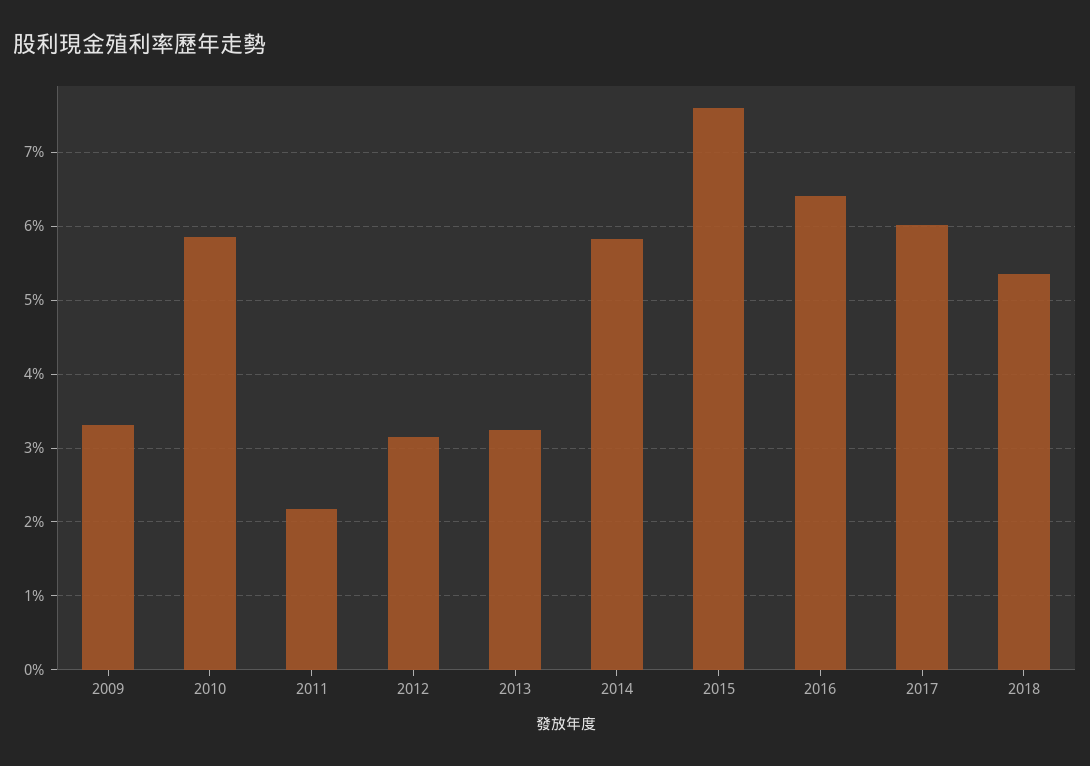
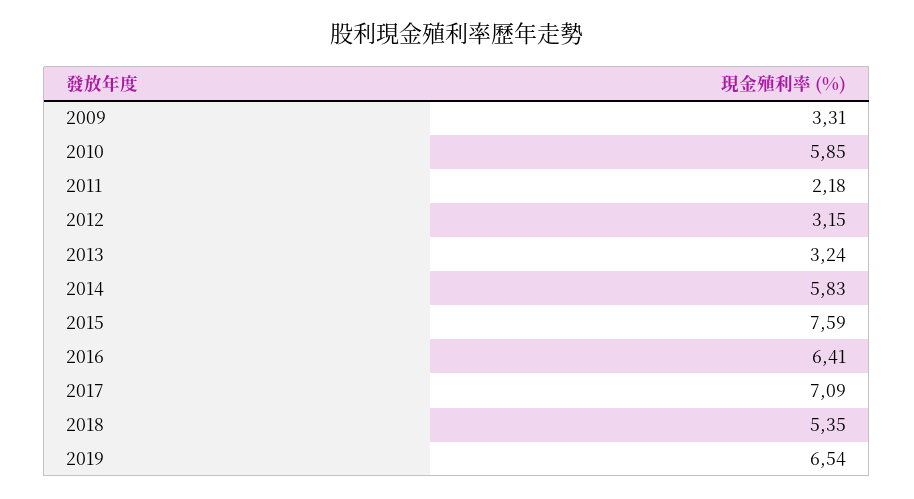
2017: 6 -> 7.09
2019: none -> 6.54

